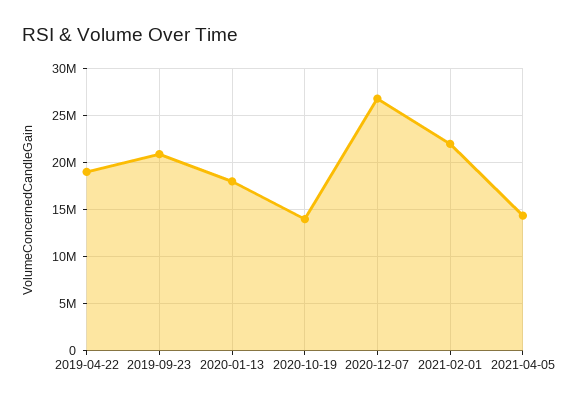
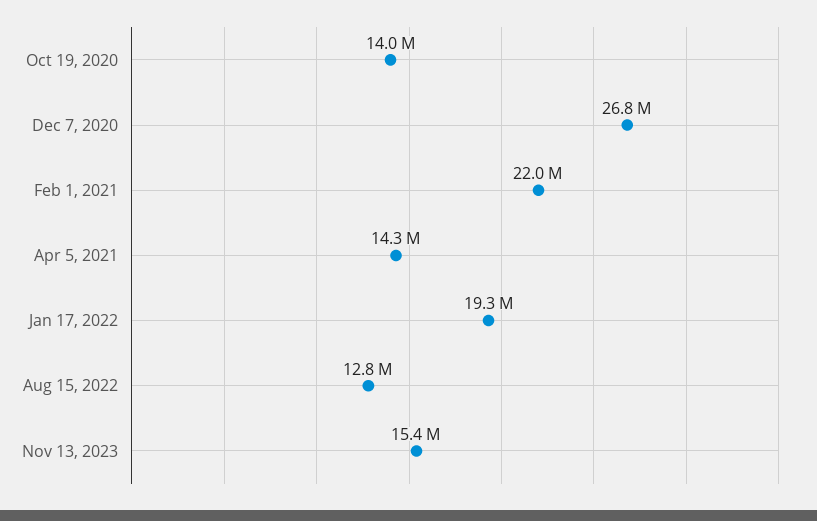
2019-04-22: 19000000 -> none
2019-09-23: 21000000 -> none
2020-01-13: 18000000 -> none
Jan 17, 2022: none -> 19300000
Aug 15, 2022: none -> 12800000
Nov 13, 2023: none -> 15400000

